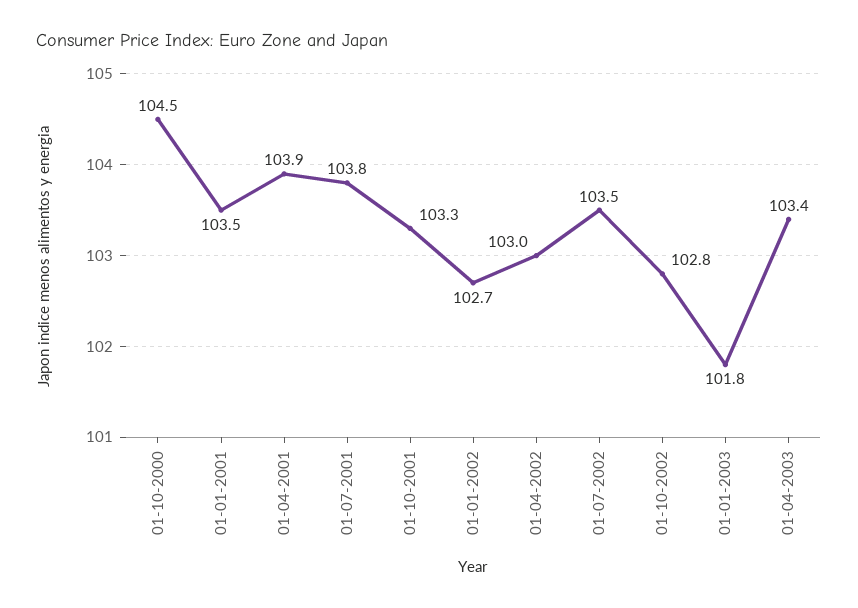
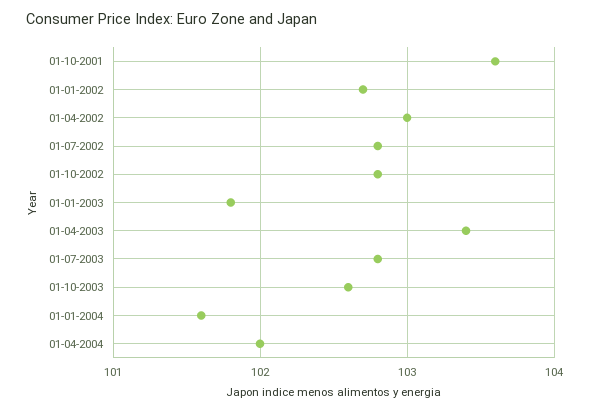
01-10-2000: 104.5 -> none
01-01-2001: 103.5 -> none
01-04-2001: 103.9 -> none
01-07-2001: 103.8 -> none
01-10-2001: 103.3 -> 103.6
01-07-2002: 103.5 -> 102.8
01-07-2003: none -> 102.8
01-10-2003: none -> 102.6
01-01-2004: none -> 101.6
01-04-2004: none -> 102

